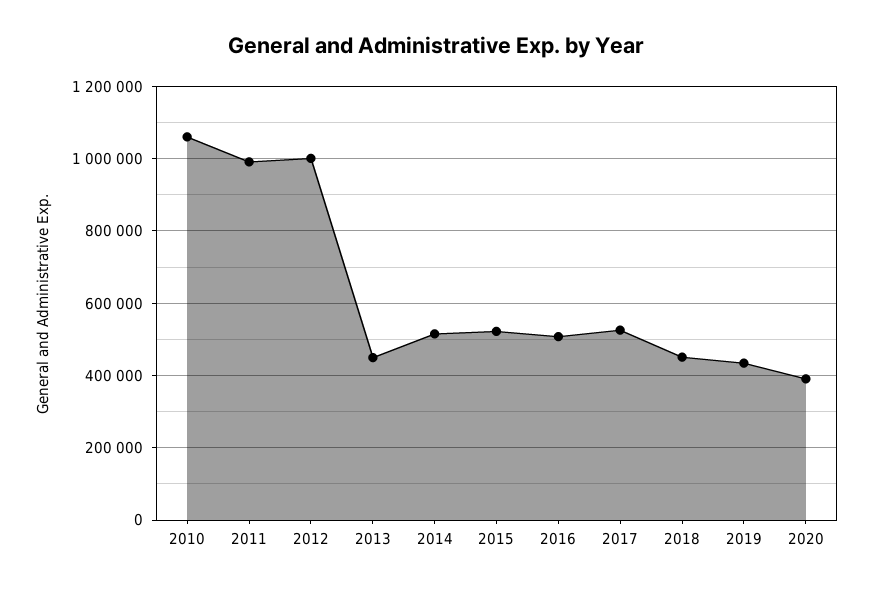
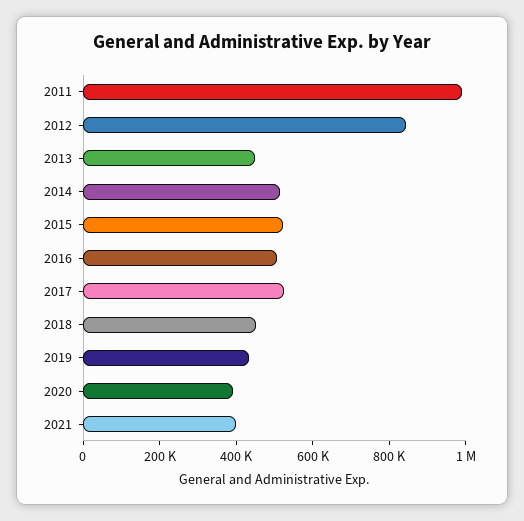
2010: 1060000 -> none
2012: 1000000 -> 850000
2021: none -> 400000

